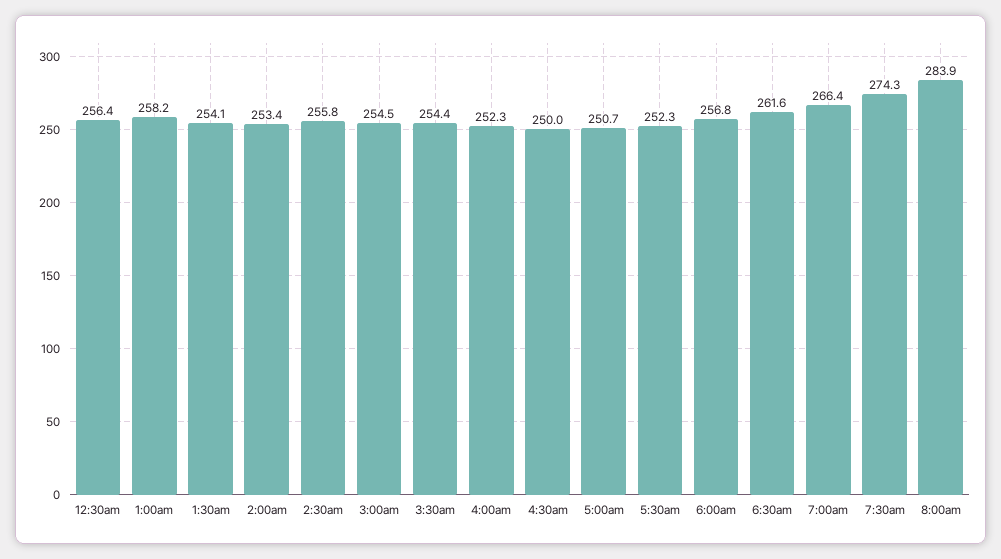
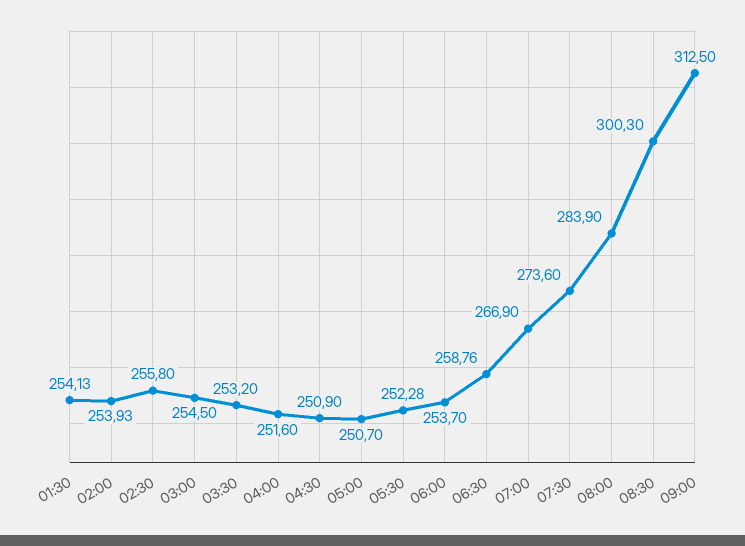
12:30am: 256.4 -> none
1:00am: 258.2 -> none
2:00am: 253.4 -> 253.93
3:30am: 254.4 -> 253.2
4:00am: 252.3 -> 251.6
4:30am: 250 -> 250.9
6:00am: 256.8 -> 253.7
6:30am: 261.6 -> 258.76
7:00am: 266.4 -> 266.9
7:30am: 274.3 -> 273.6
08:30: none -> 300.3
09:00: none -> 312.5

